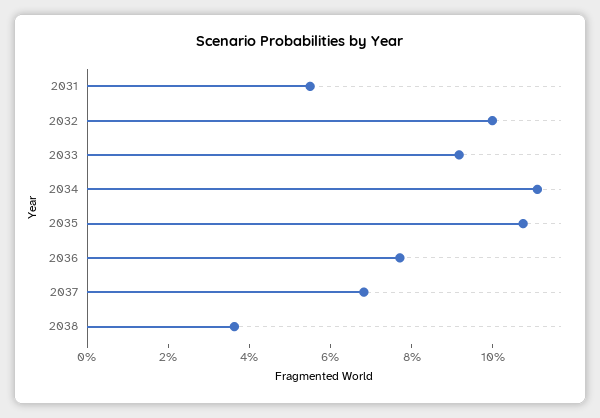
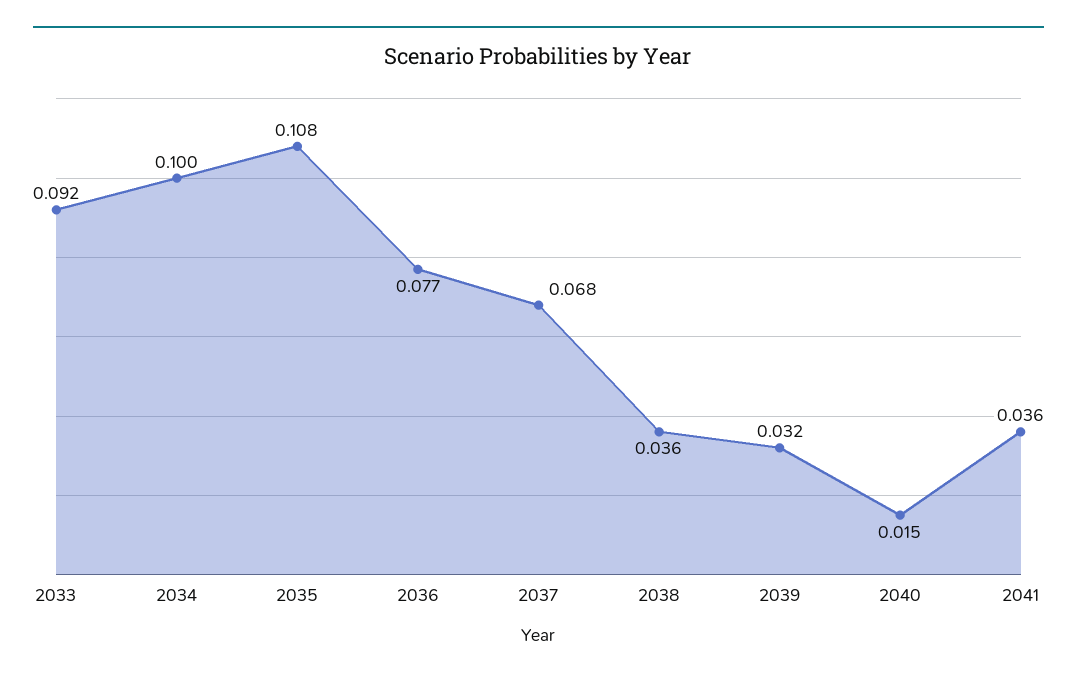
2031: 0.055 -> none
2032: 0.1 -> none
2034: 0.11 -> 0.1
2039: none -> 0.032
2040: none -> 0.015
2041: none -> 0.036

